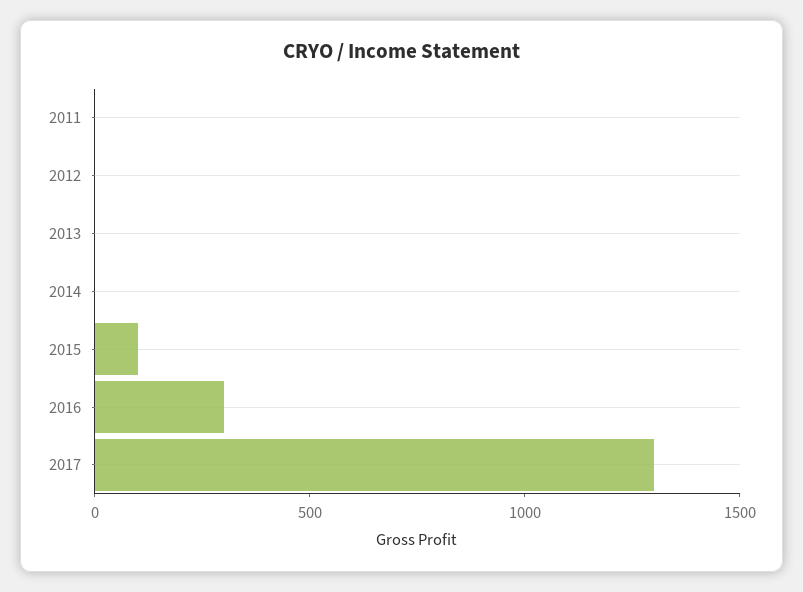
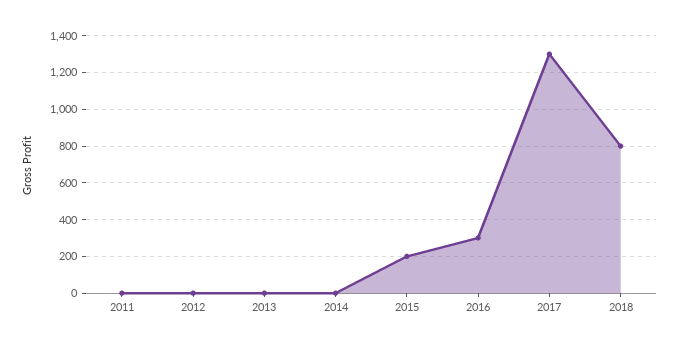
2015: 100 -> 200
2018: none -> 800

